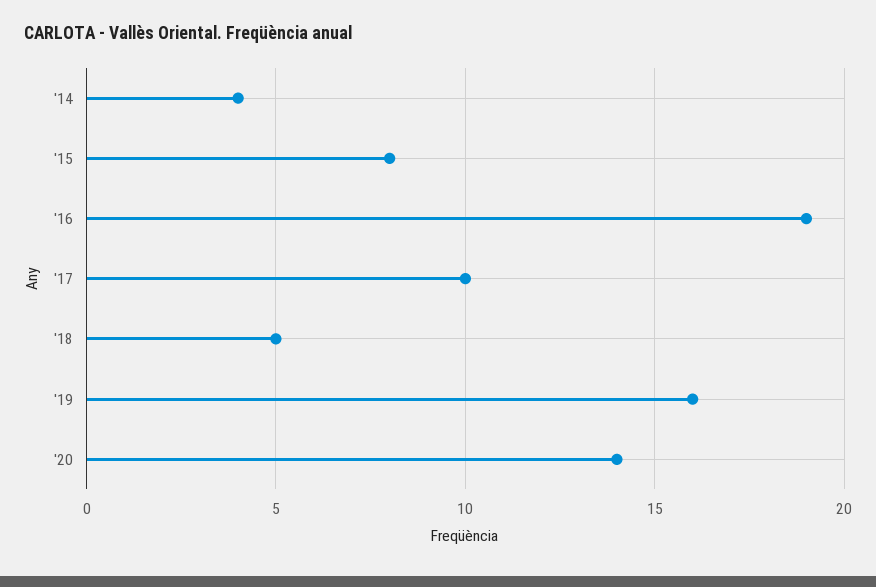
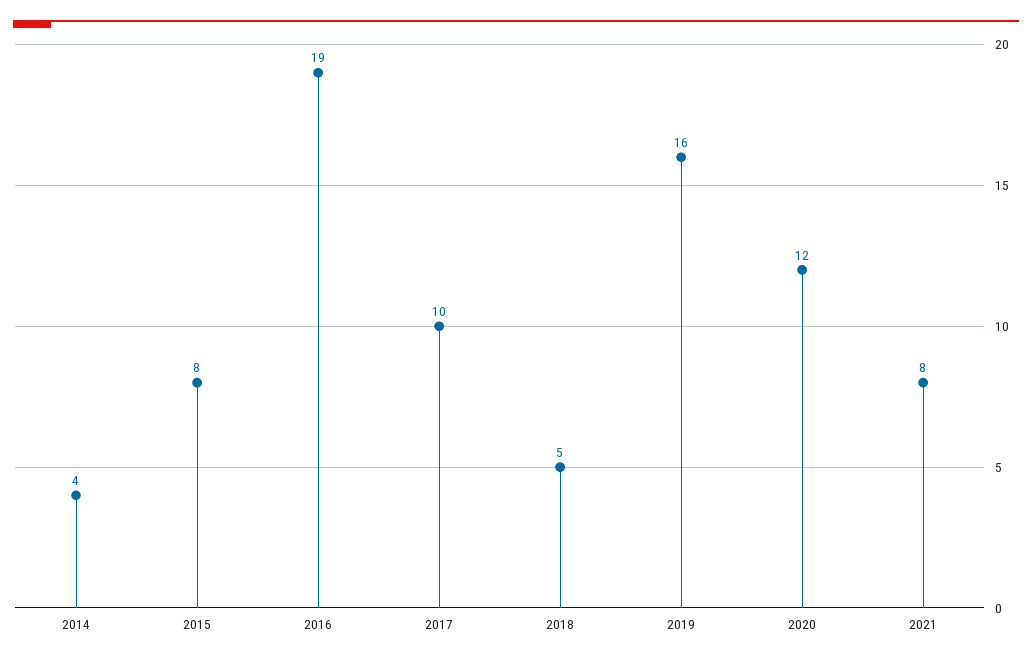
'20: 14 -> 12
2021: none -> 8

